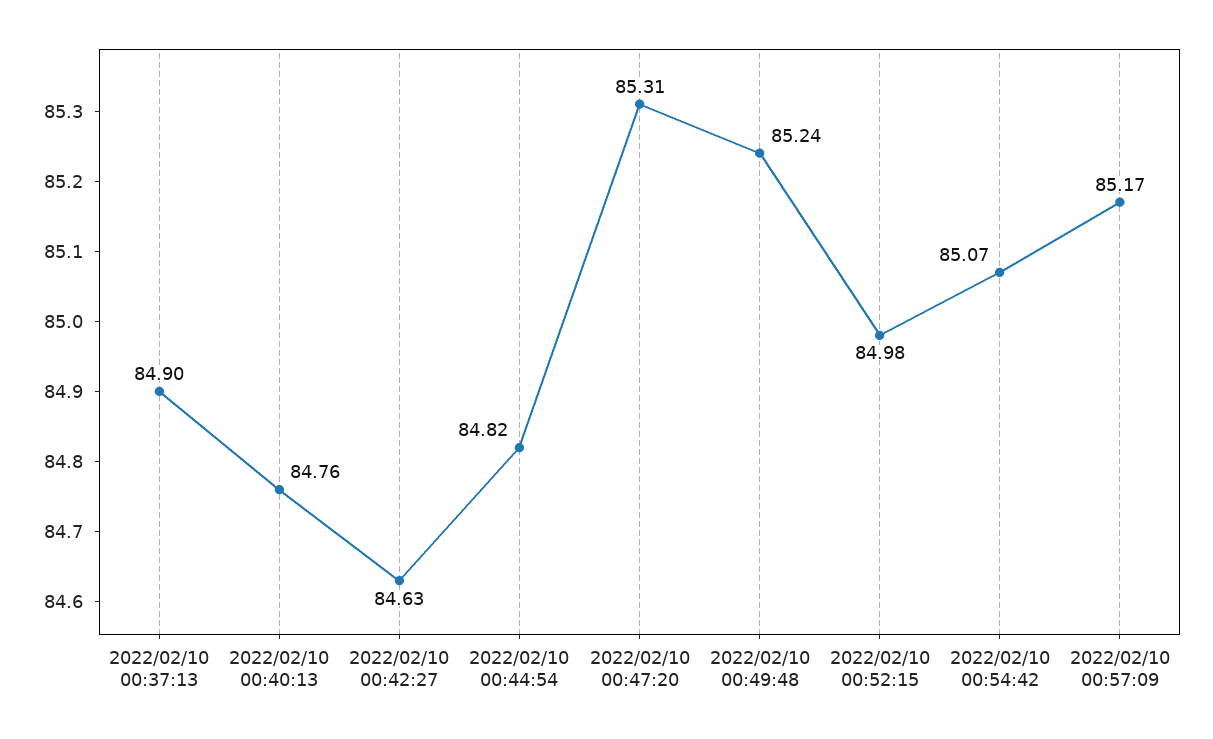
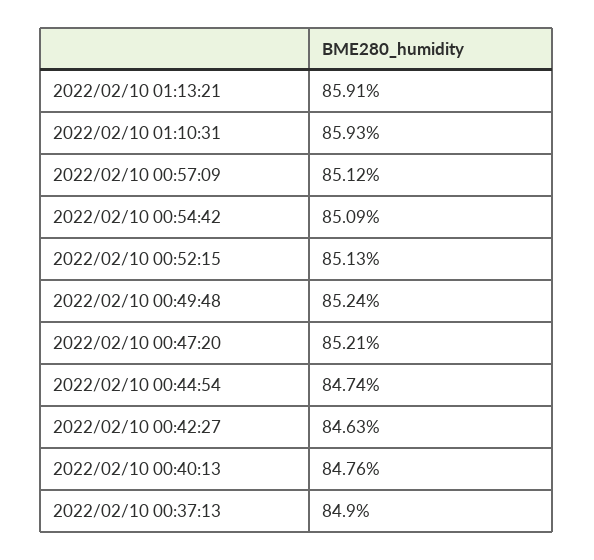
2022/02/10 00:44:54: 84.82 -> 84.74
2022/02/10 00:47:20: 85.31 -> 85.21
2022/02/10 00:52:15: 84.98 -> 85.13
2022/02/10 00:54:42: 85.07 -> 85.09
2022/02/10 00:57:09: 85.17 -> 85.12
2022/02/10 01:13:21: none -> 85.91
2022/02/10 01:10:31: none -> 85.93

